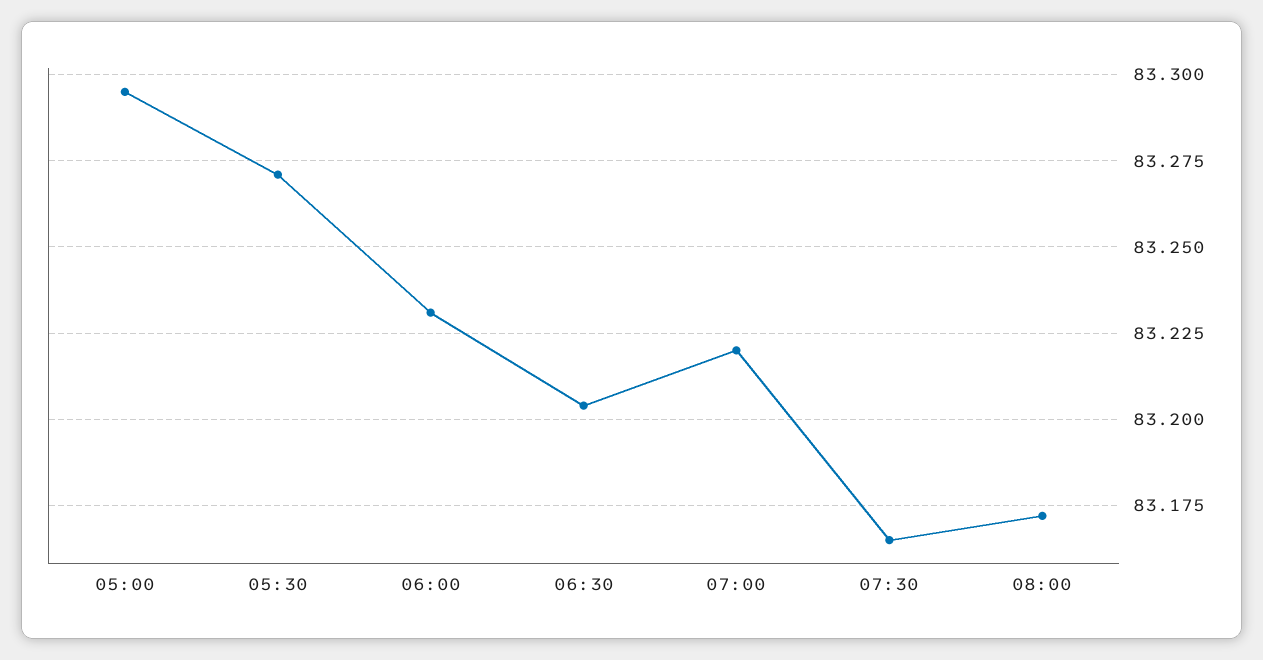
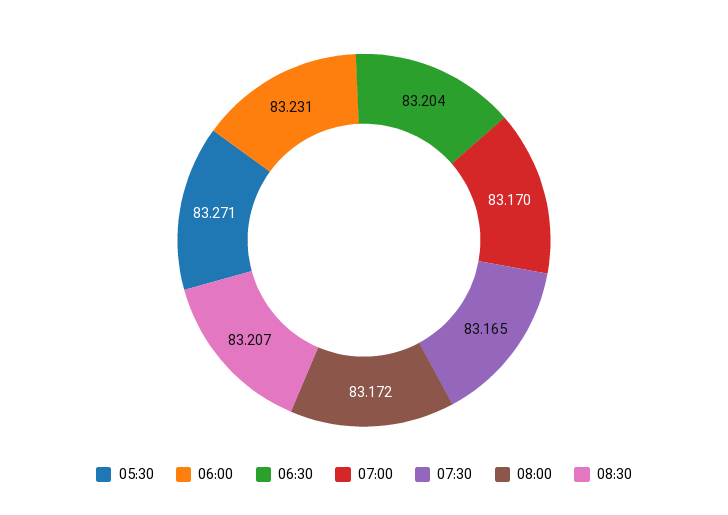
05:00: 83.295 -> none
07:00: 83.22 -> 83.17
08:30: none -> 83.207

